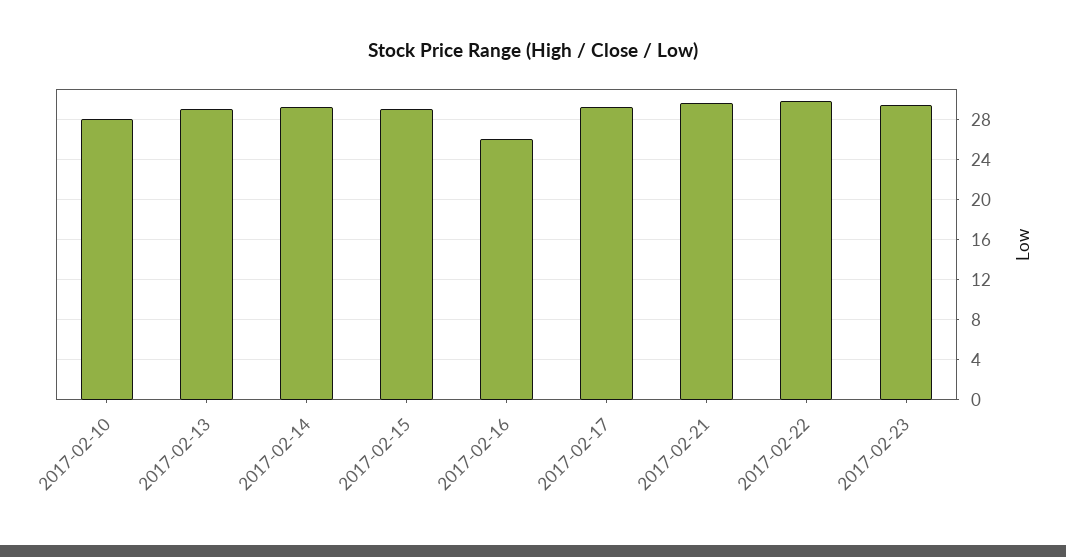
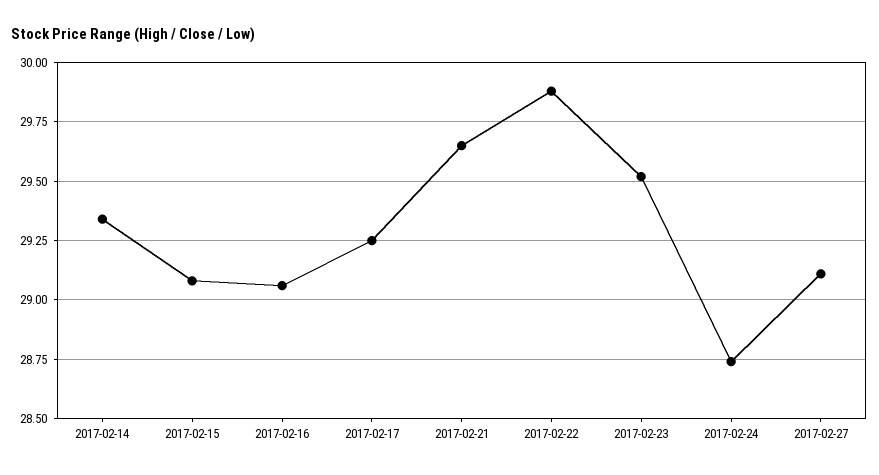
2017-02-10: 28 -> none
2017-02-13: 29 -> none
2017-02-16: 26 -> 29.05
2017-02-24: none -> 28.75
2017-02-27: none -> 29.1

